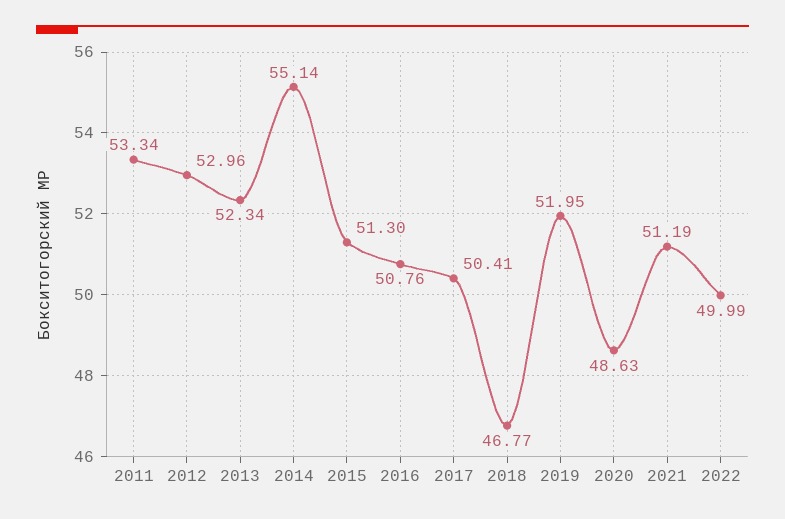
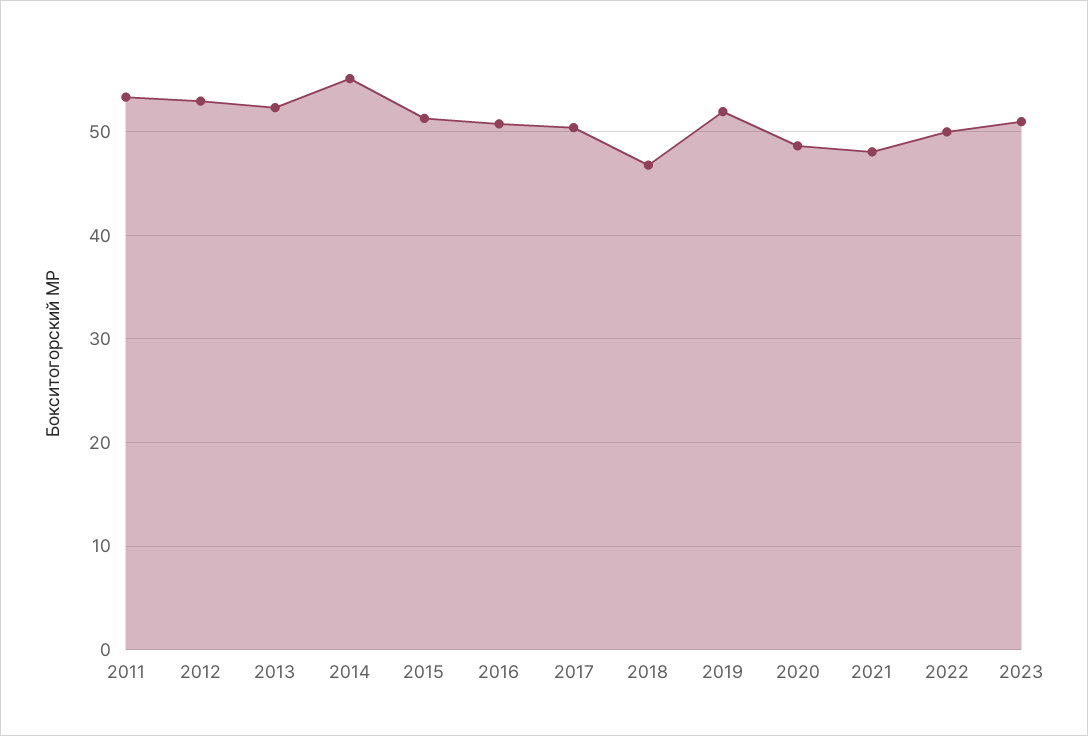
2021: 51.19 -> 48
2023: none -> 51

